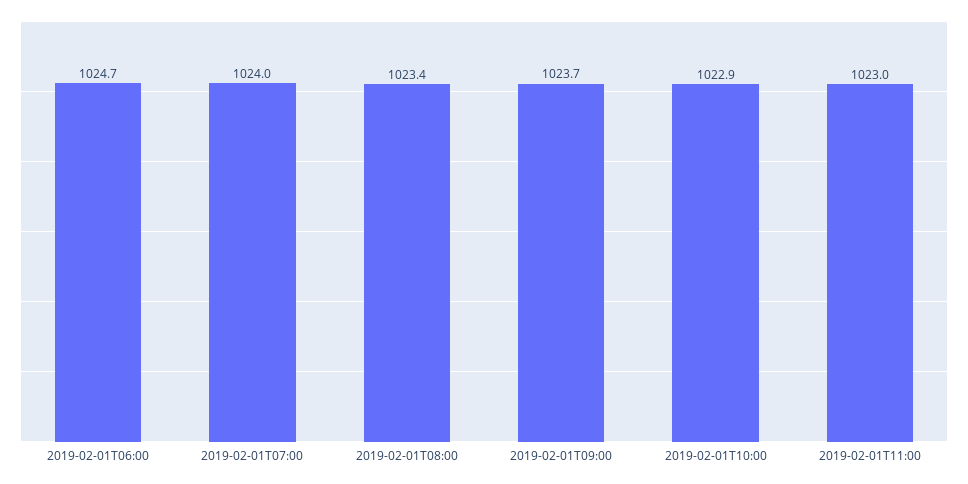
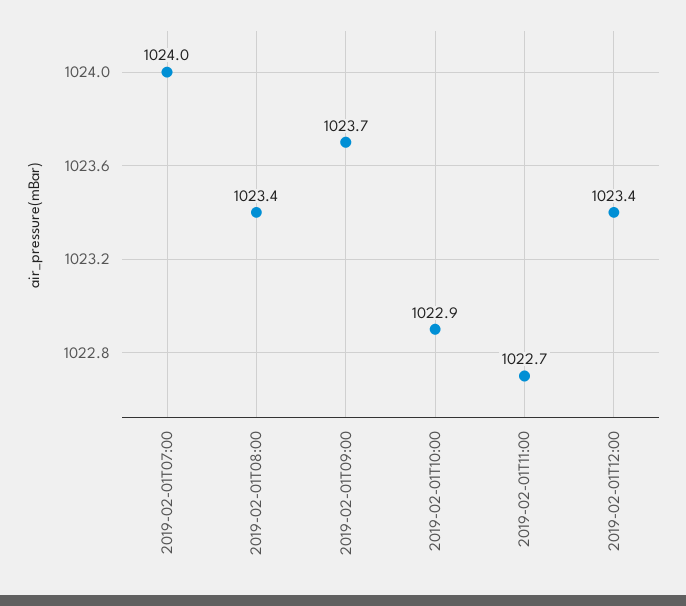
2019-02-01T06:00: 1024.7 -> none
2019-02-01T11:00: 1023 -> 1022.7
2019-02-01T12:00: none -> 1023.4

